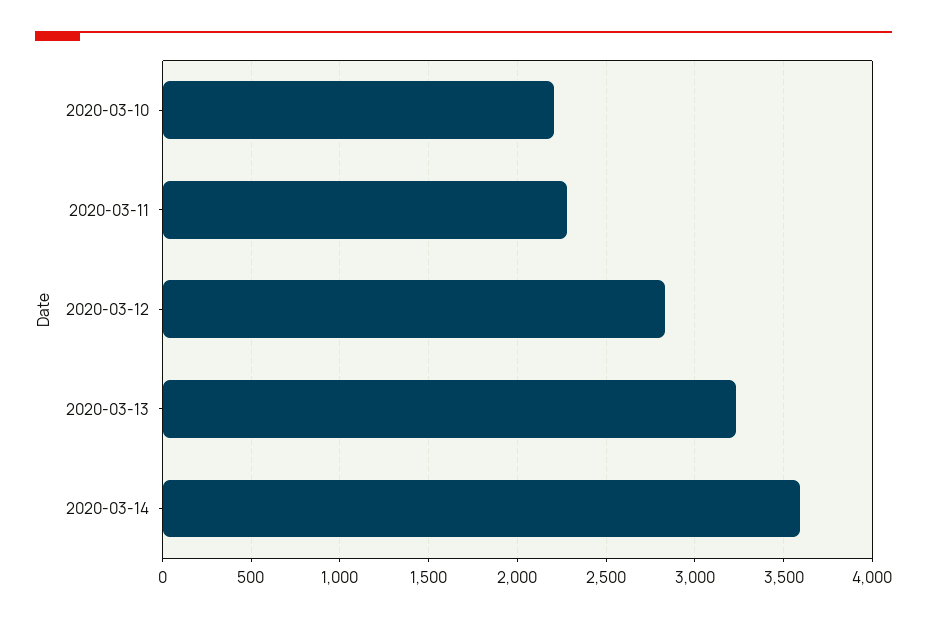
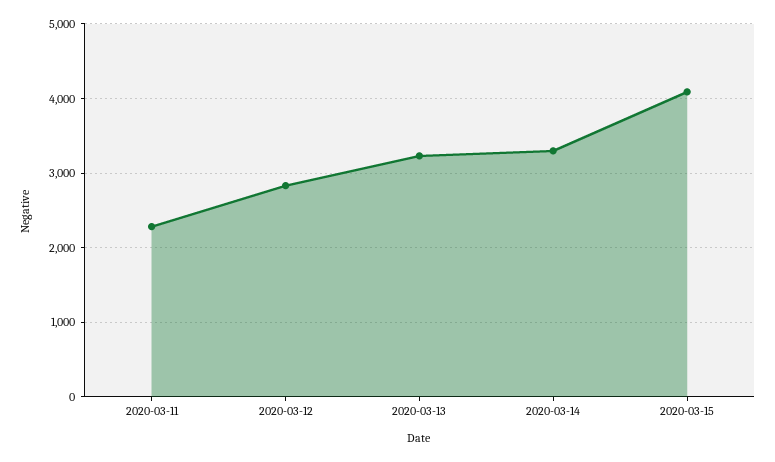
2020-03-10: 2200 -> none
2020-03-14: 3600 -> 3300
2020-03-15: none -> 4100

